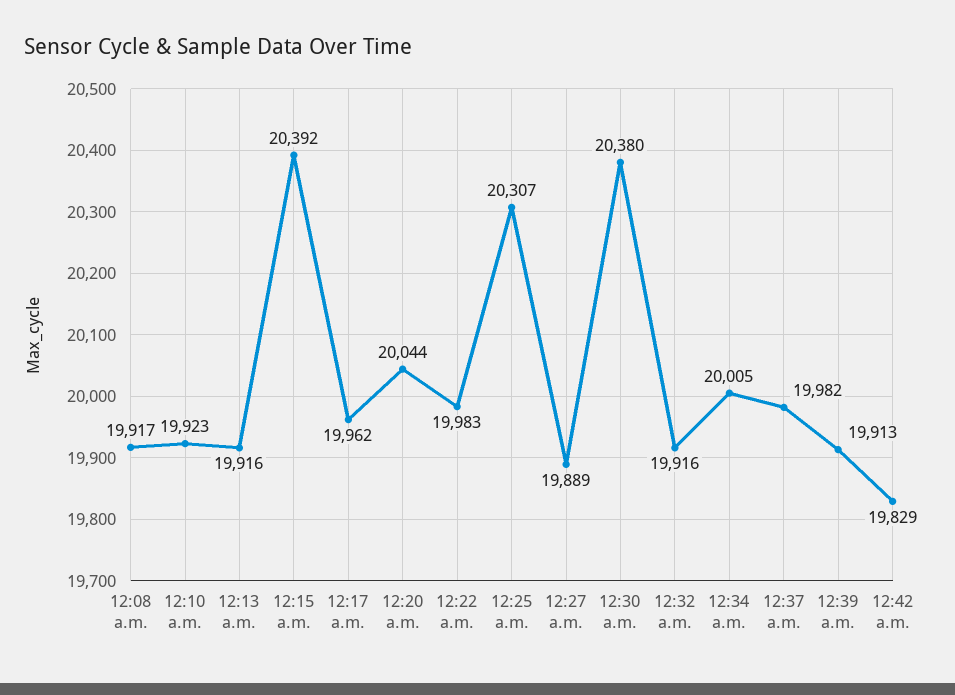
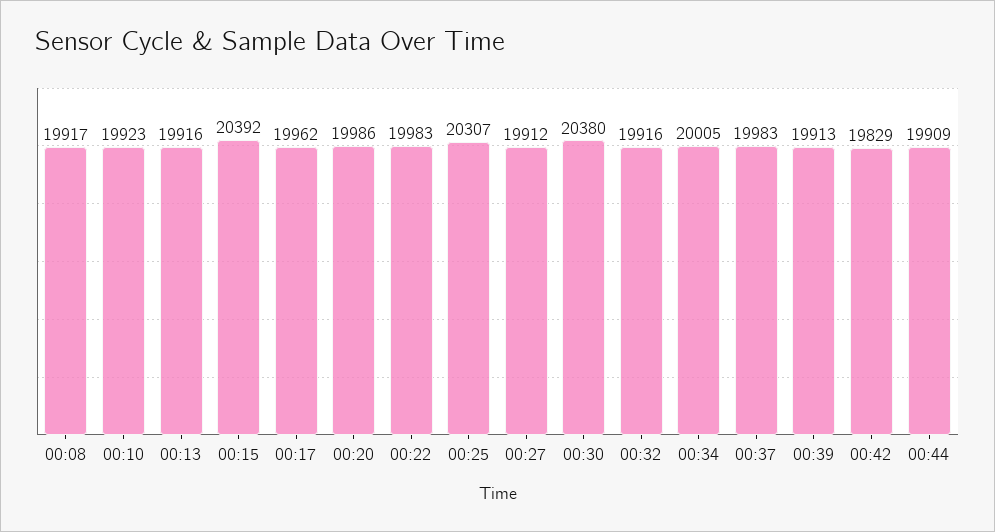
12:20 a.m.: 20044 -> 19986
12:27 a.m.: 19889 -> 19912
12:37 a.m.: 19982 -> 19983
00:44: none -> 19909

